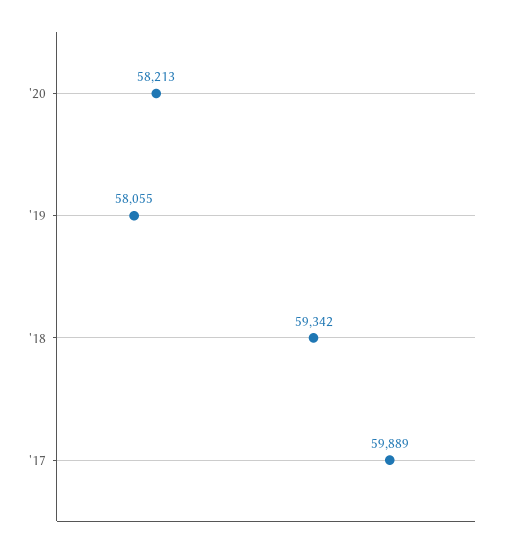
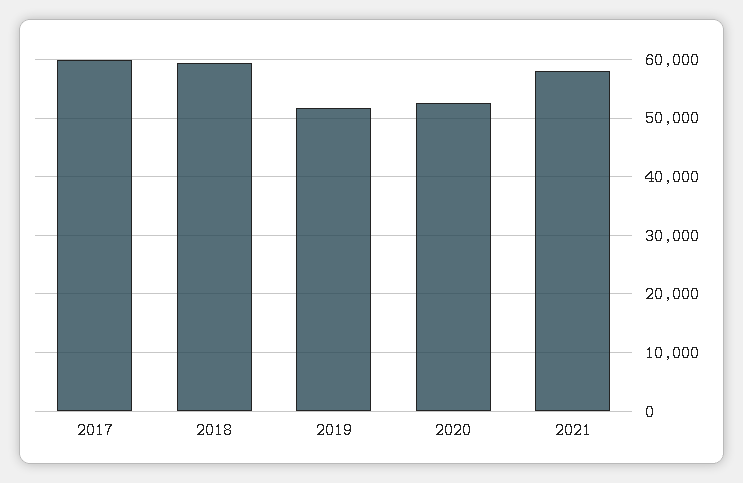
'20: 58213 -> 52000
'19: 58055 -> 52000
2021: none -> 58000

